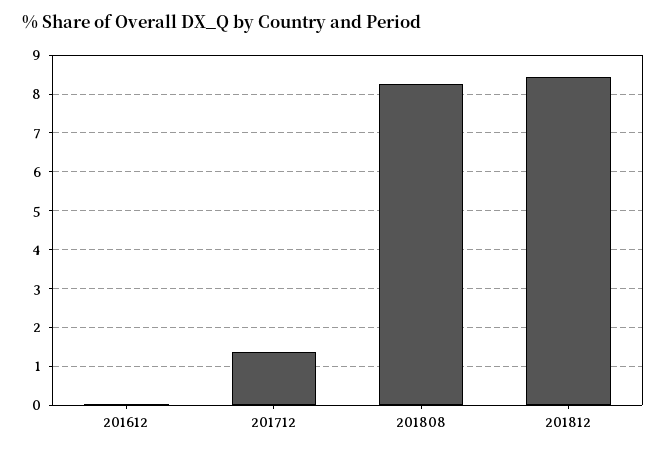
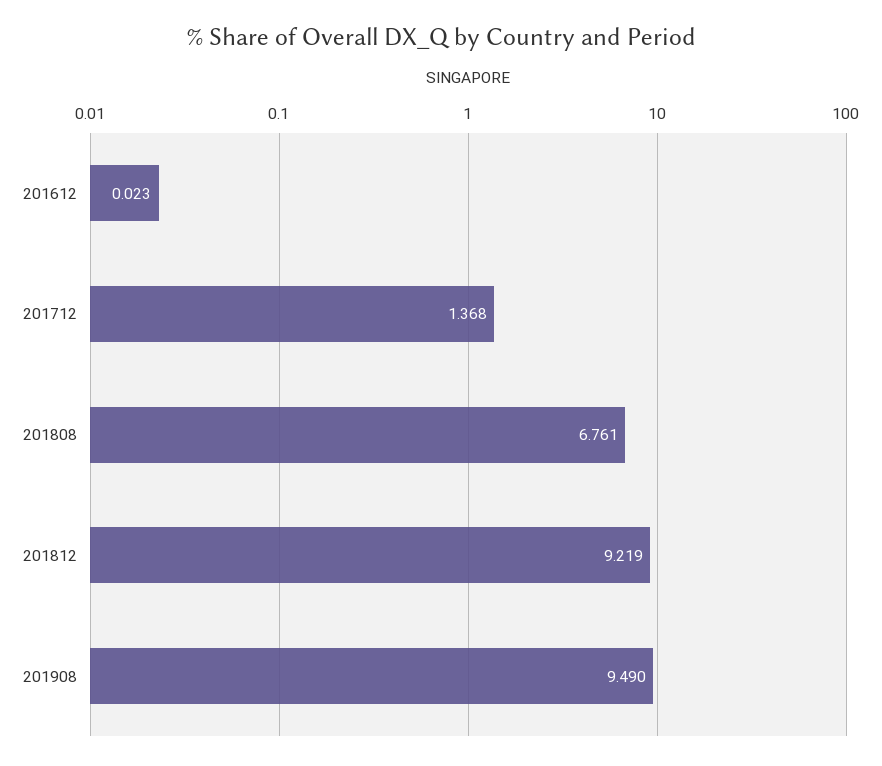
201808: 8.2 -> 6.761
201812: 8.4 -> 9.219
201908: none -> 9.49

